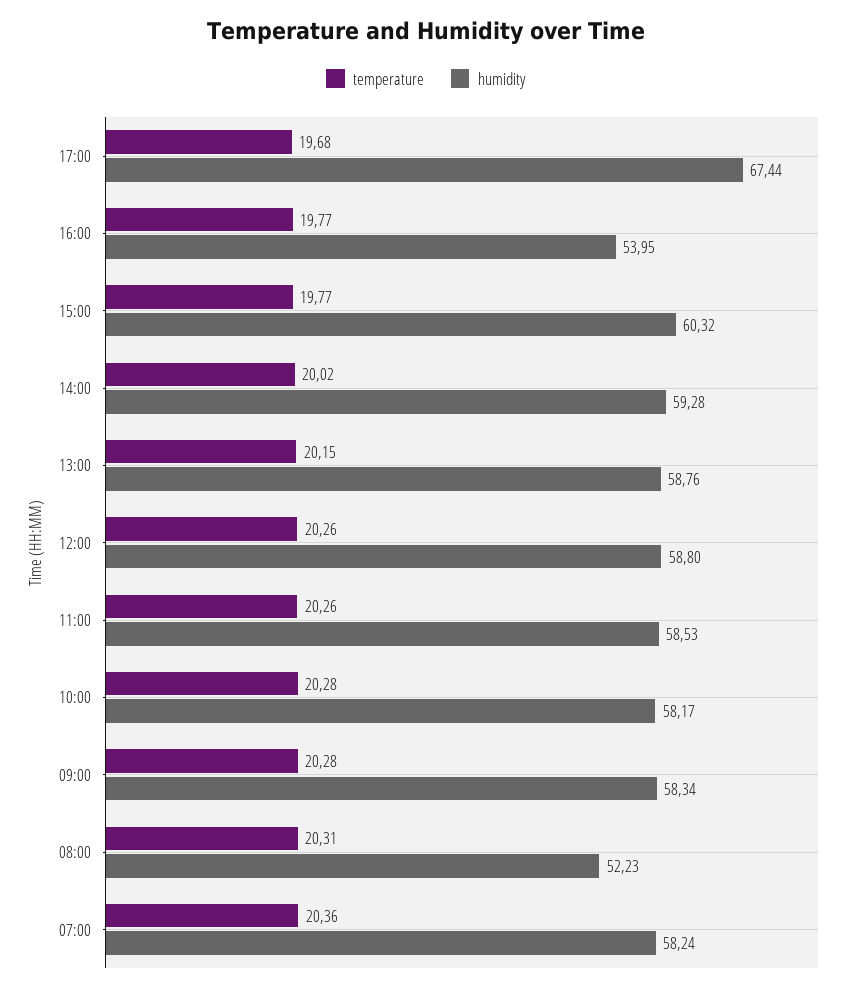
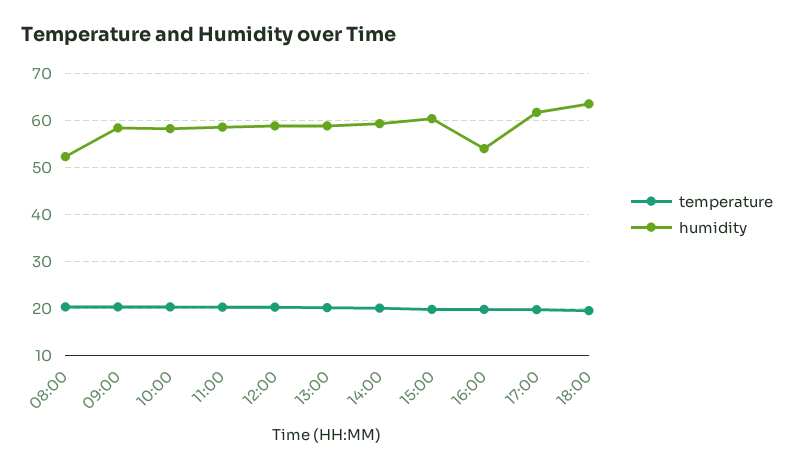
humidity, 17:00: 67.44 -> 62
temperature, 07:00: 20.36 -> none
humidity, 07:00: 58.24 -> none
temperature, 18:00: none -> 20
humidity, 18:00: none -> 64

